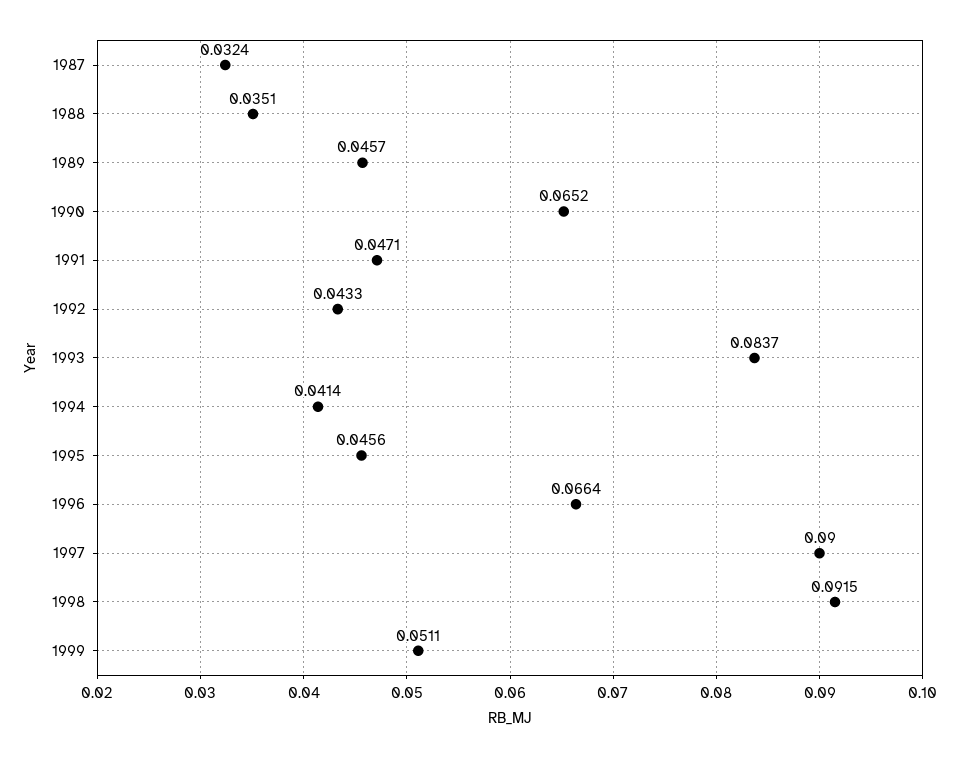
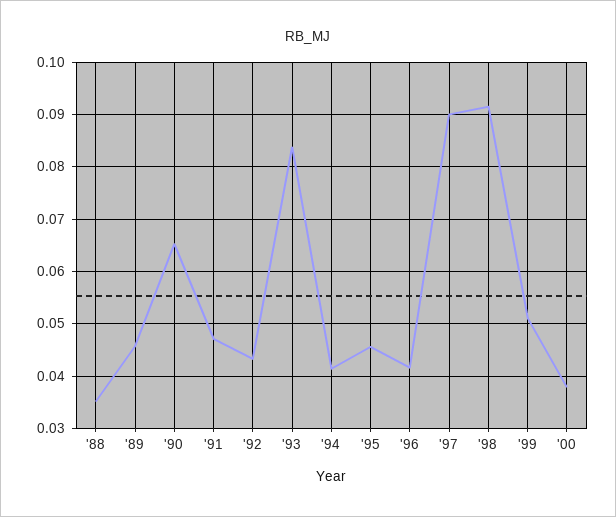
1987: 0.0324 -> none
1996: 0.0664 -> 0.042
'00: none -> 0.038

